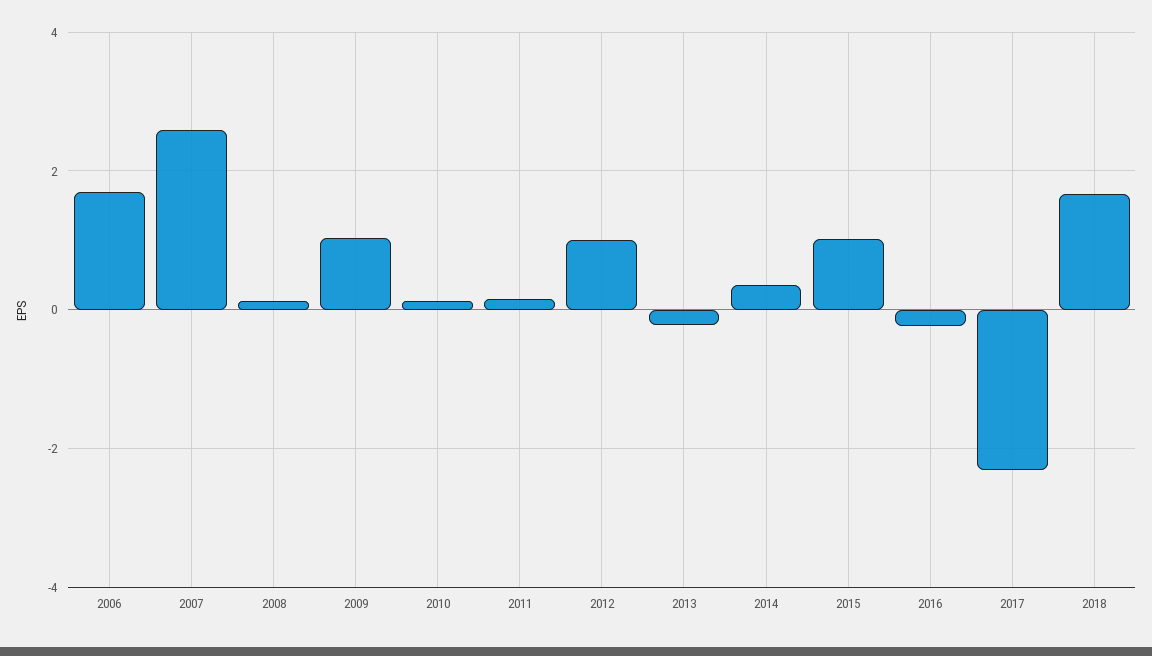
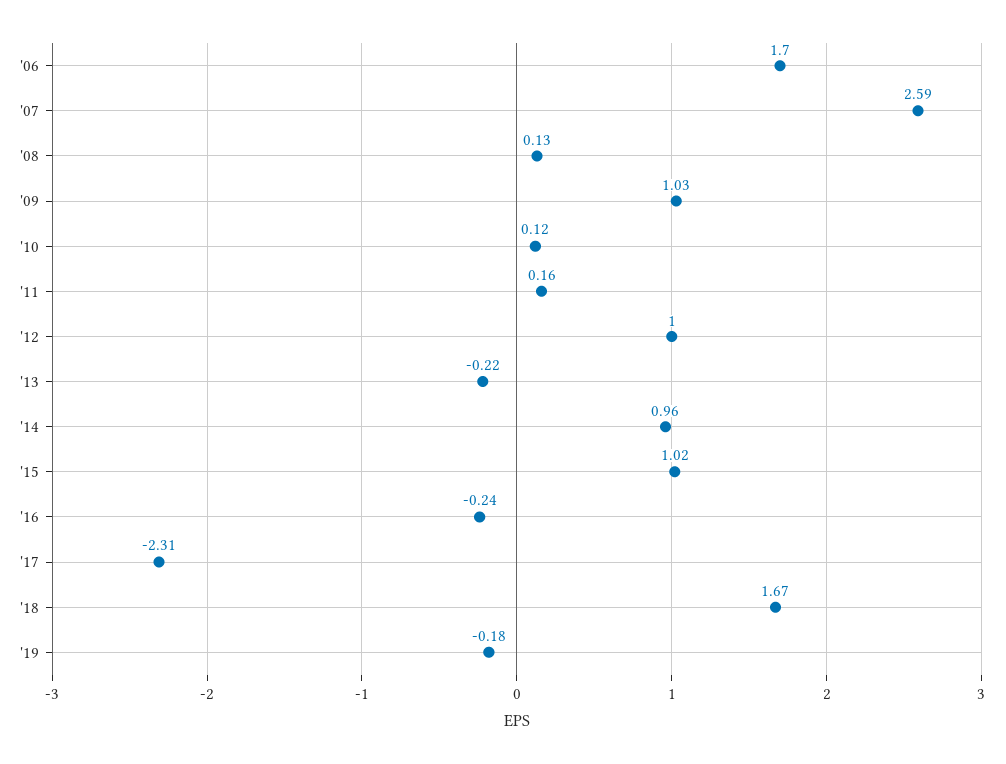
2014: 0.4 -> 0.96
'19: none -> -0.18

